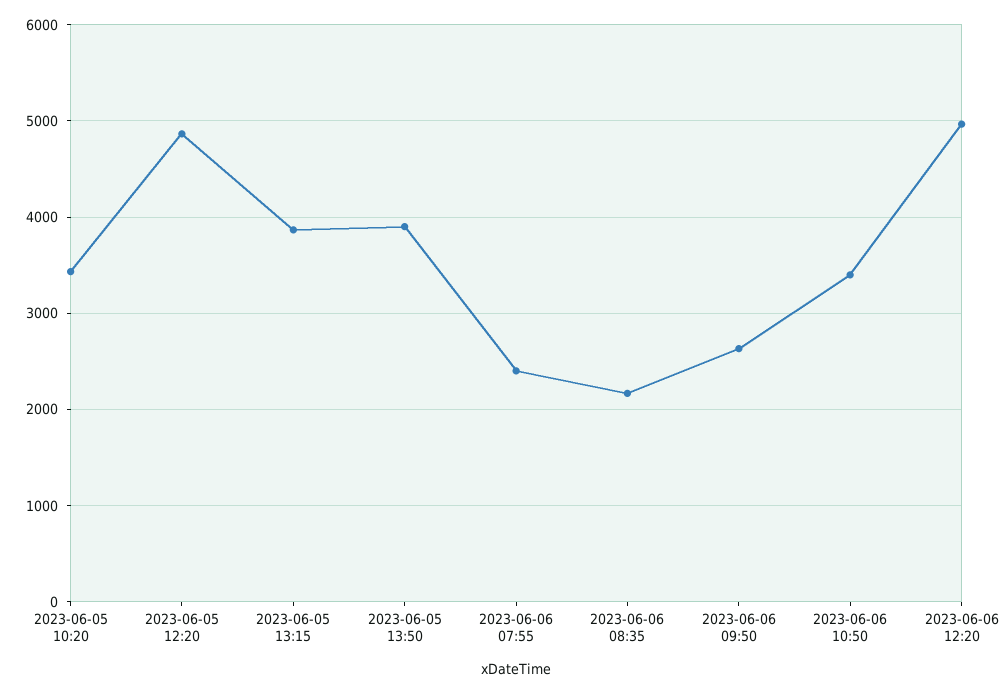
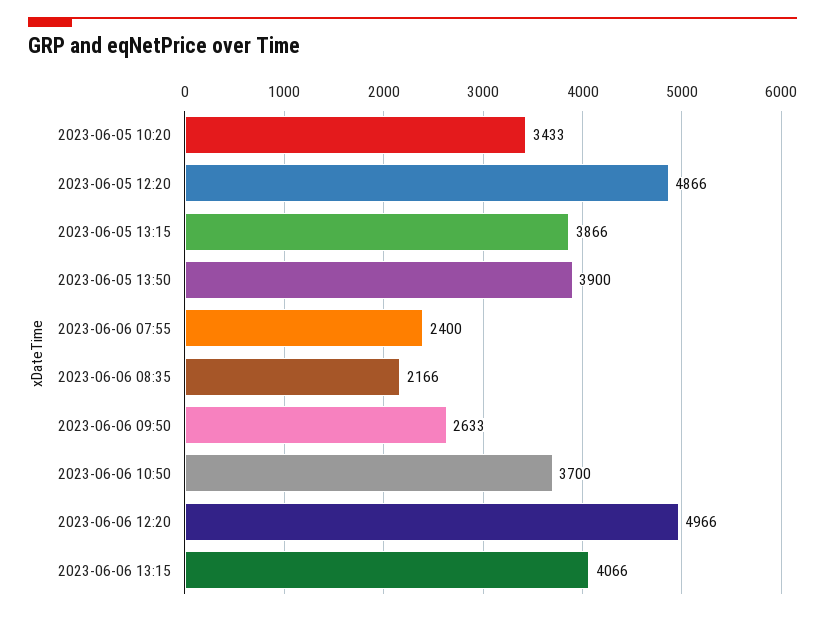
2023-06-06 10:50: 3400 -> 3700
2023-06-06 13:15: none -> 4066

